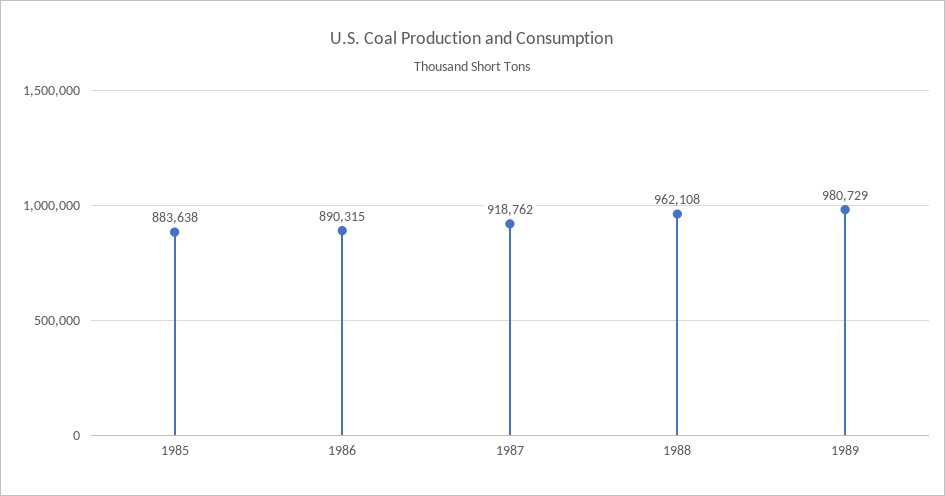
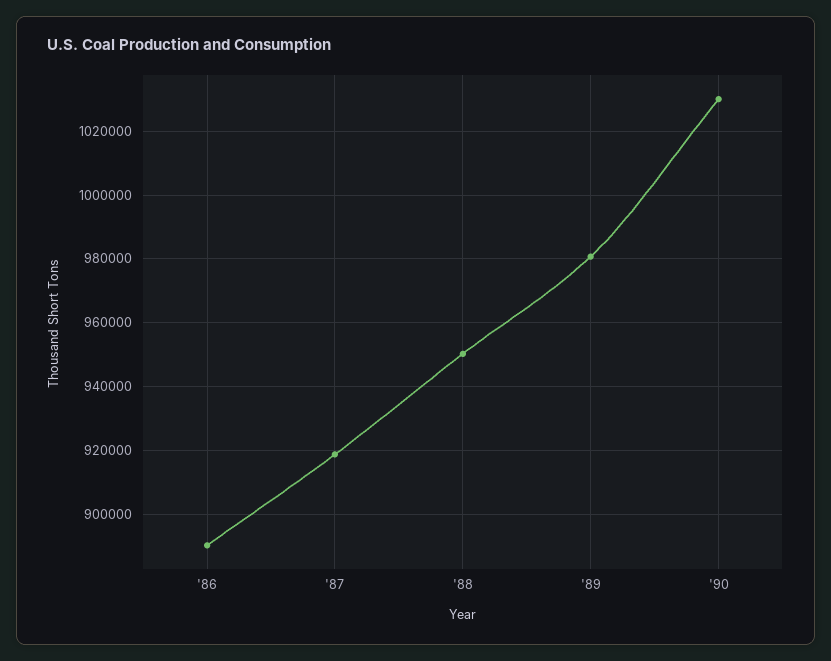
1985: 883638 -> none
1988: 962108 -> 950000
'90: none -> 1030000

